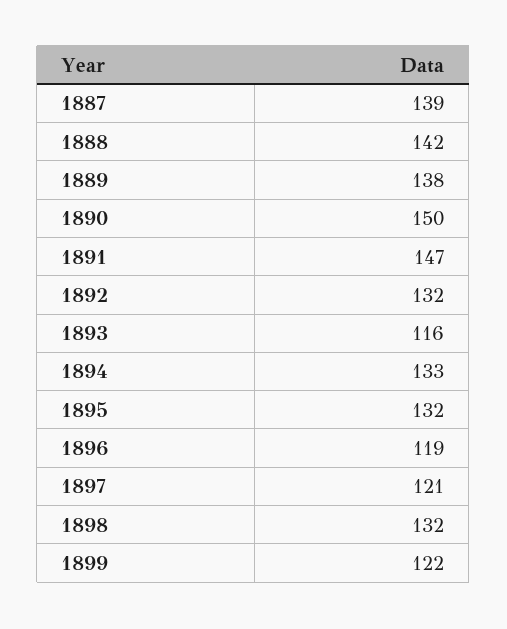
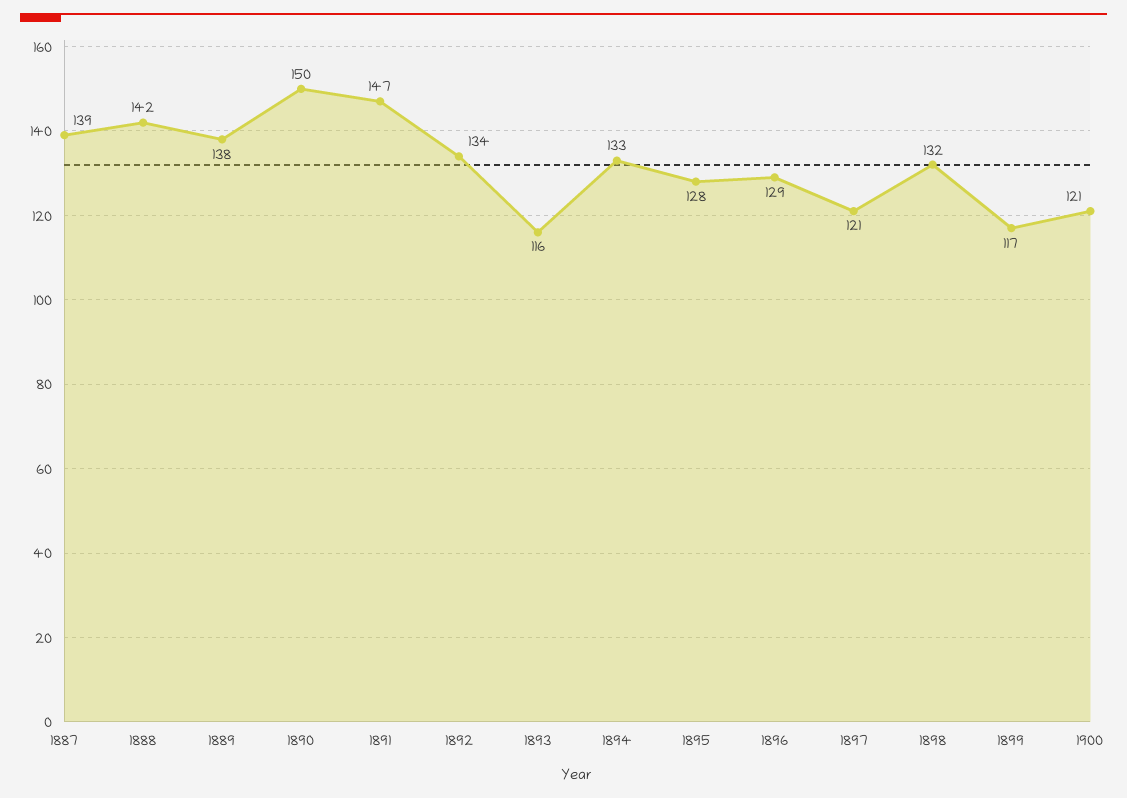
1892: 132 -> 134
1895: 132 -> 128
1896: 119 -> 129
1899: 122 -> 117
1900: none -> 121

